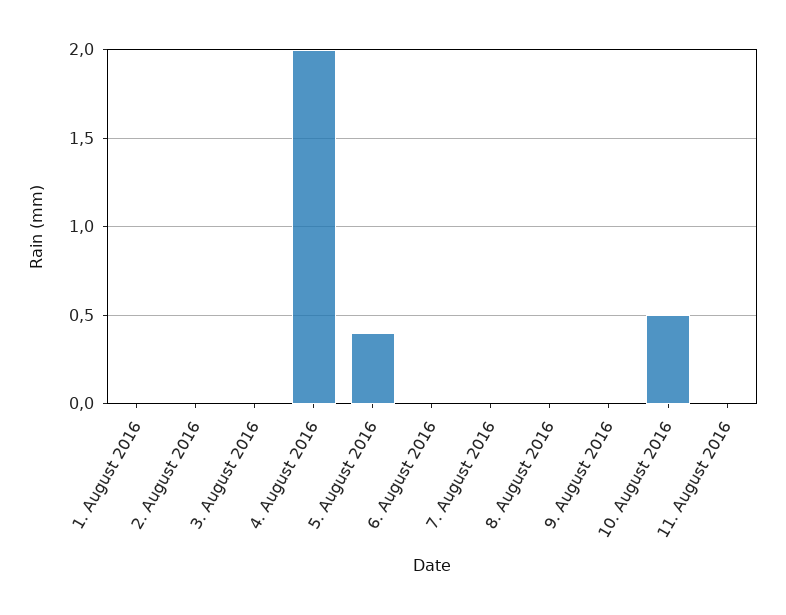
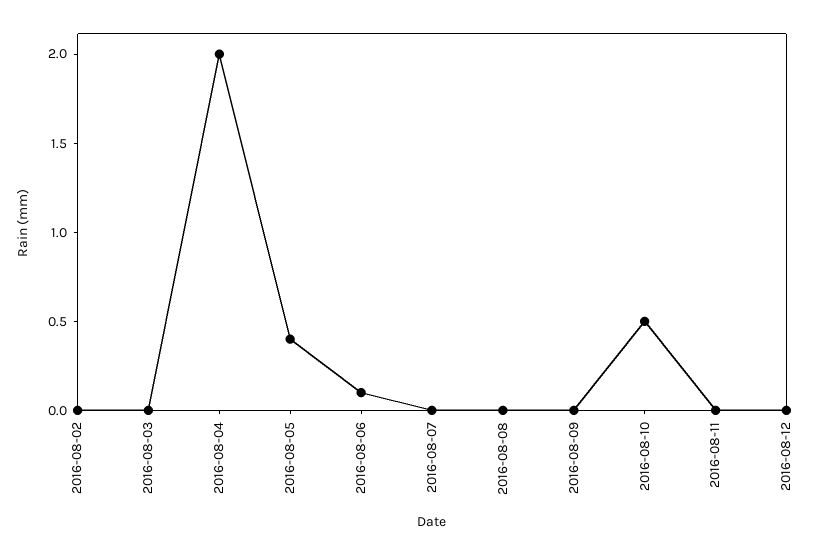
1. August 2016: 0 -> none
6. August 2016: 0 -> 0.1
2016-08-12: none -> 0

